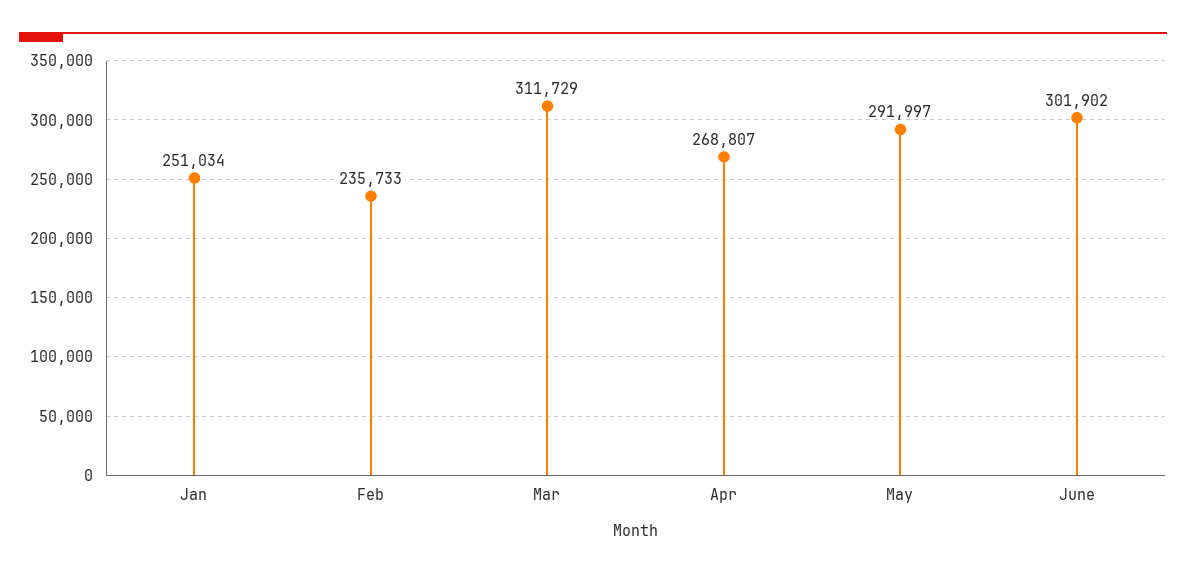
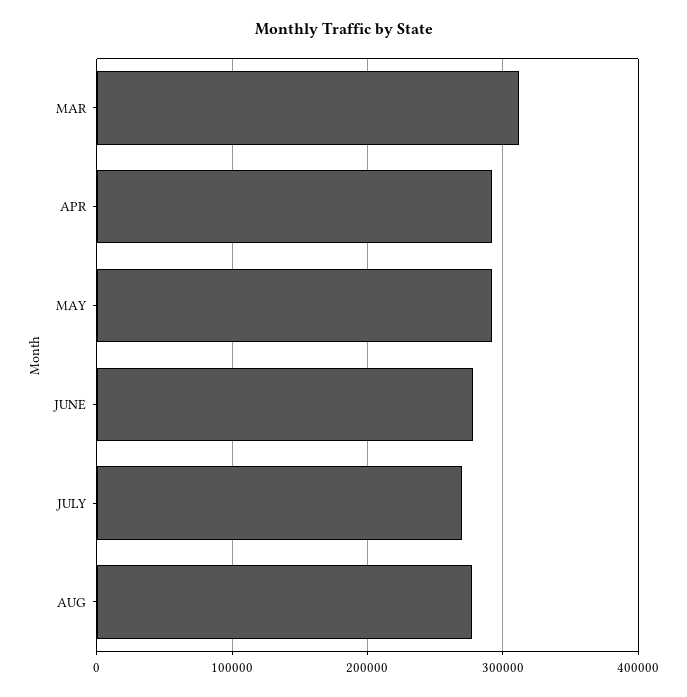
Jan: 251034 -> none
Feb: 235733 -> none
Apr: 268807 -> 290000
June: 301902 -> 280000
JULY: none -> 270000
AUG: none -> 280000

